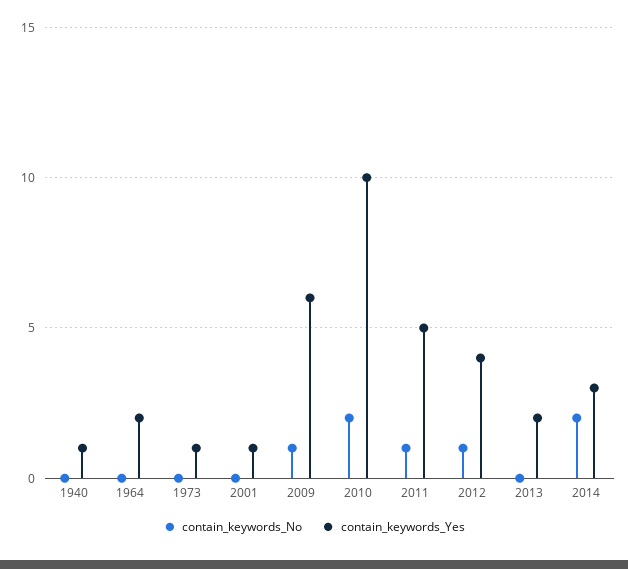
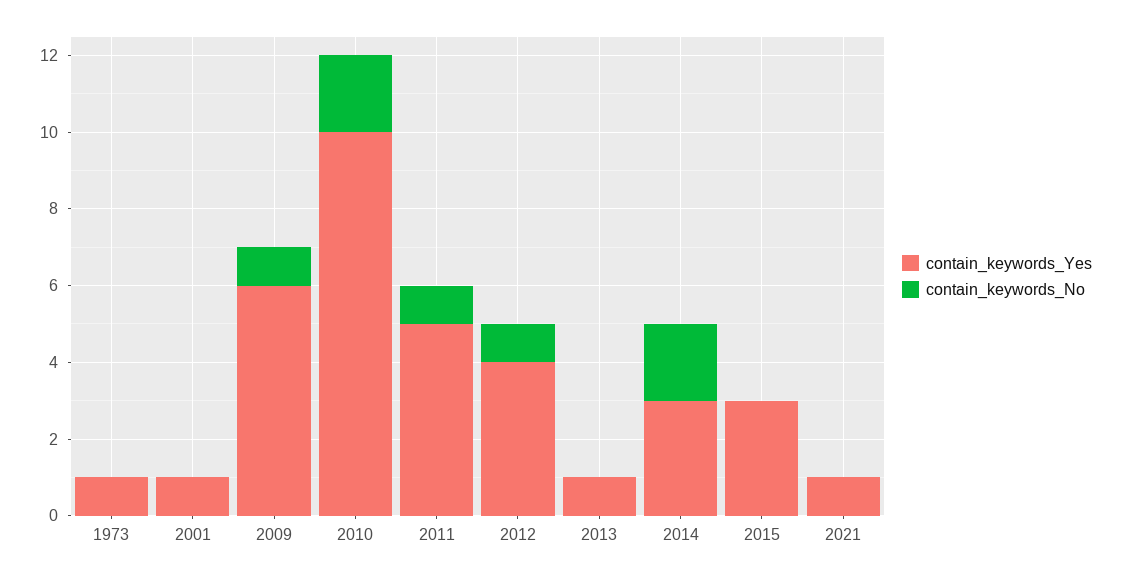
contain_keywords_No, 1940: 0 -> none
contain_keywords_Yes, 1940: 1 -> none
contain_keywords_No, 1964: 0 -> none
contain_keywords_Yes, 1964: 2 -> none
contain_keywords_Yes, 2013: 2 -> 1
contain_keywords_Yes, 2015: none -> 3
contain_keywords_No, 2015: none -> 0
contain_keywords_Yes, 2021: none -> 1
contain_keywords_No, 2021: none -> 0

